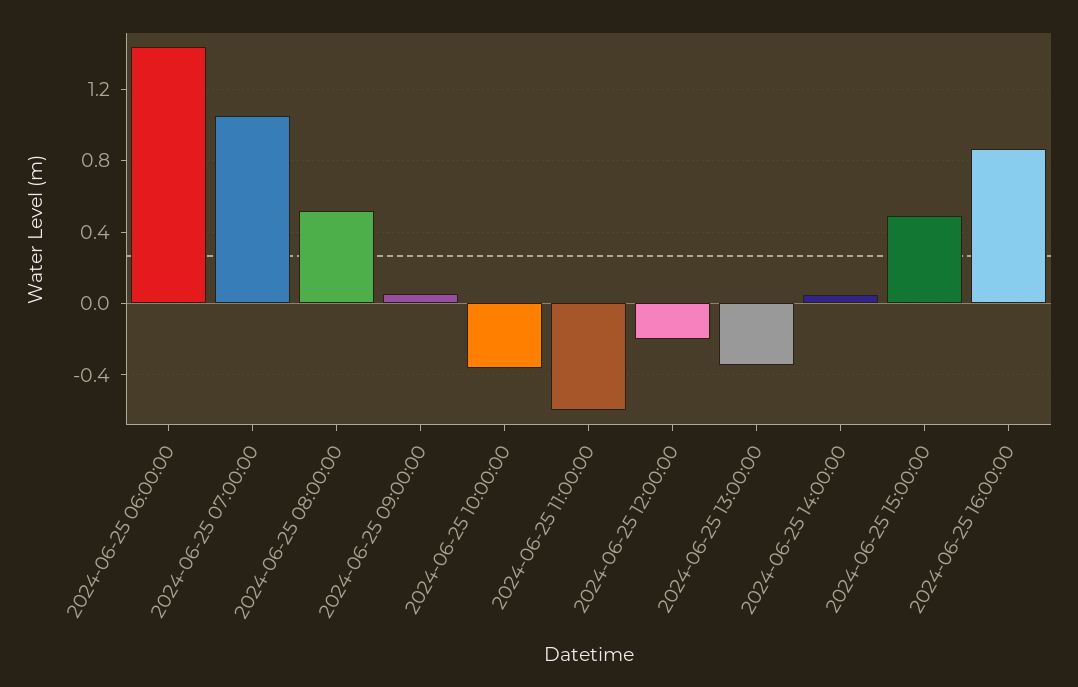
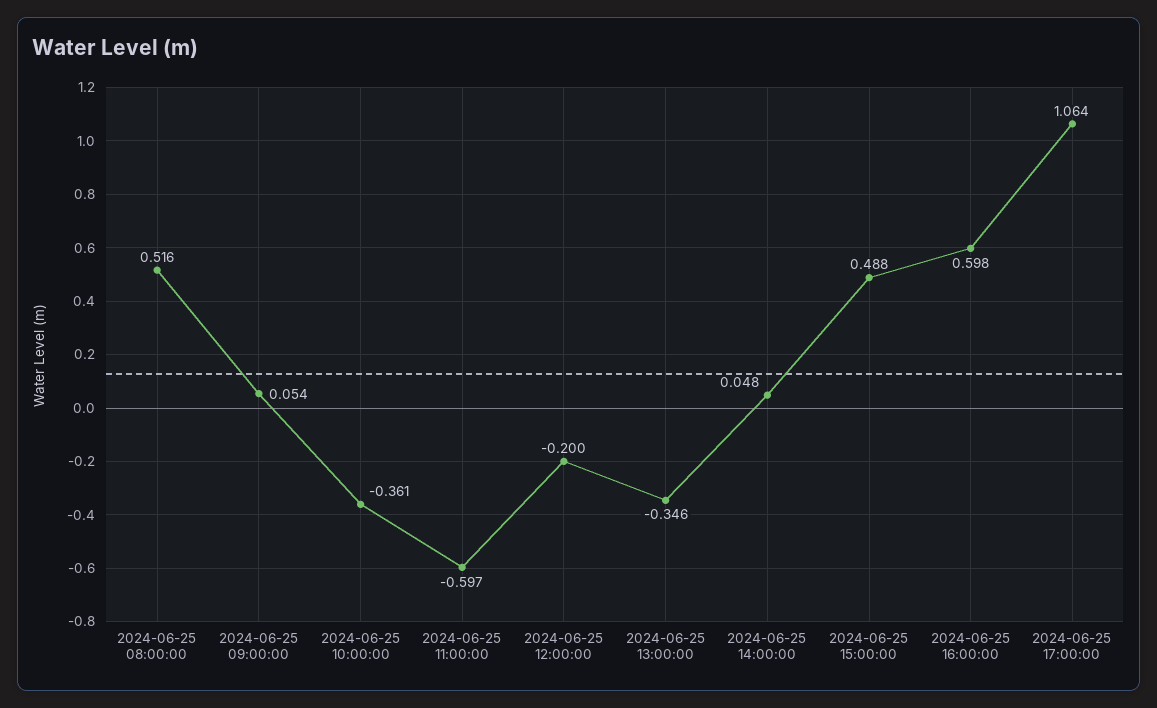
2024-06-25 06:00:00: 1.45 -> none
2024-06-25 07:00:00: 1.05 -> none
2024-06-25 16:00:00: 0.85 -> 0.598
2024-06-25 17:00:00: none -> 1.064

